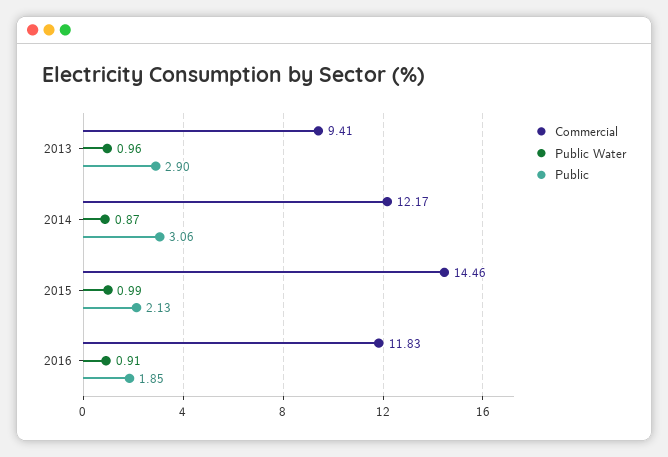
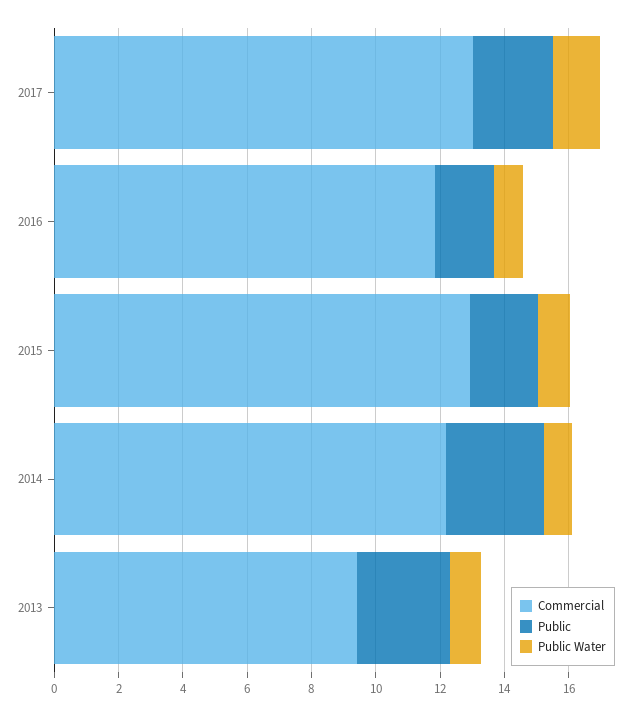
Commercial, 2015: 14.46 -> 13
Commercial, 2017: none -> 13
Public, 2017: none -> 2.5
Public Water, 2017: none -> 1.5

